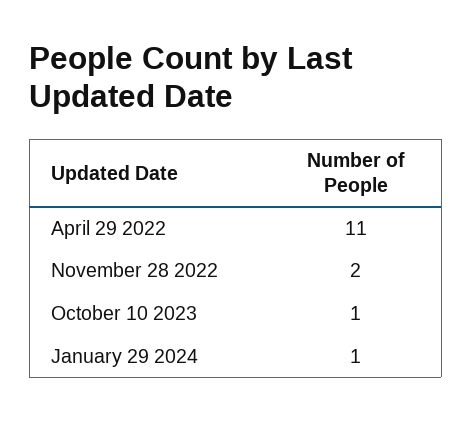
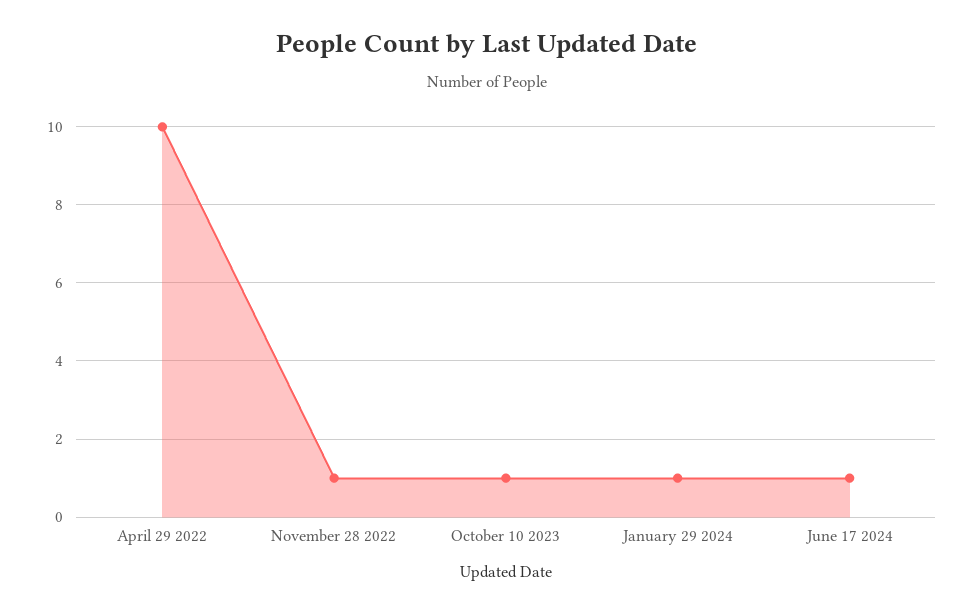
April 29 2022: 11 -> 10
November 28 2022: 2 -> 1
June 17 2024: none -> 1

